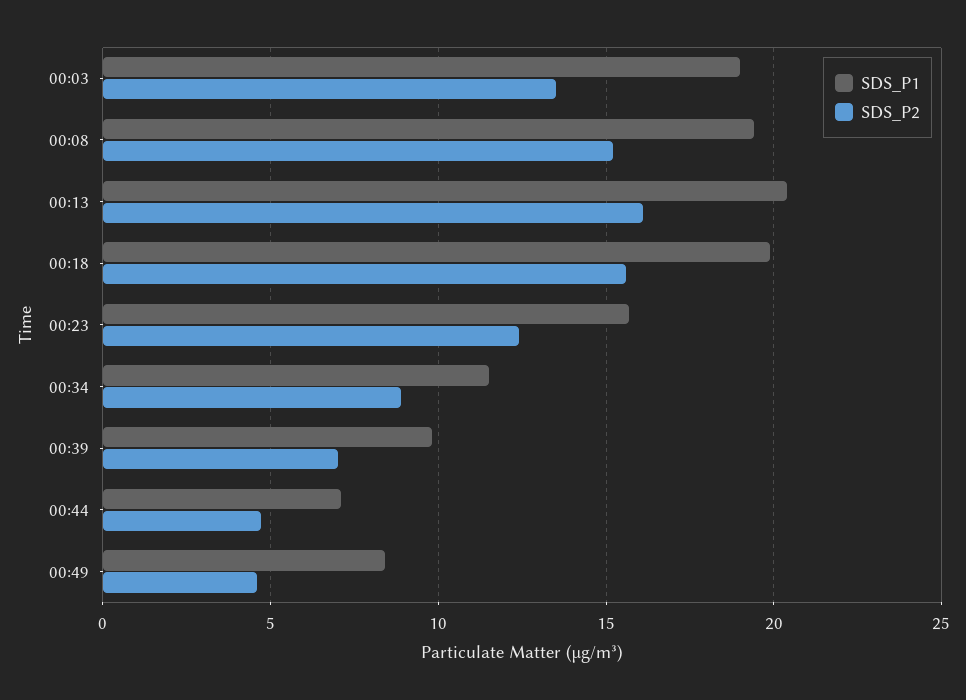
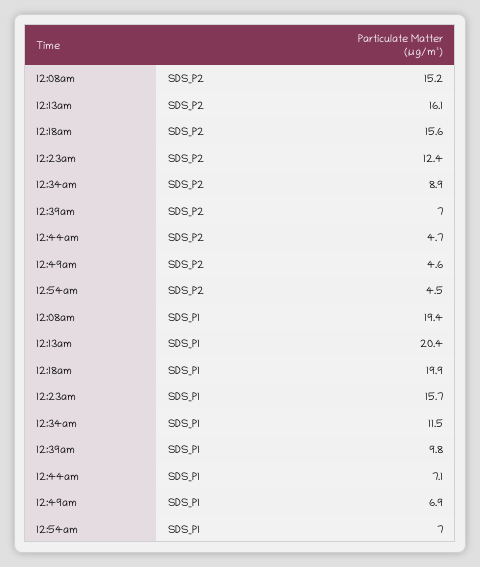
SDS_P1, 00:03: 19 -> none
SDS_P2, 00:03: 13.5 -> none
SDS_P1, 00:49: 8.5 -> 6.9
SDS_P2, 12:54am: none -> 4.5
SDS_P1, 12:54am: none -> 7

